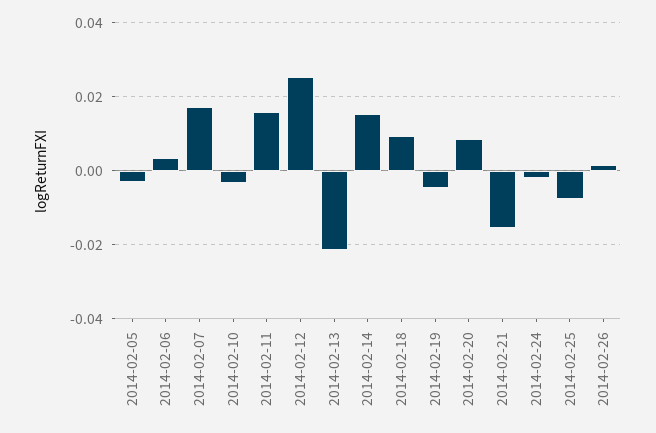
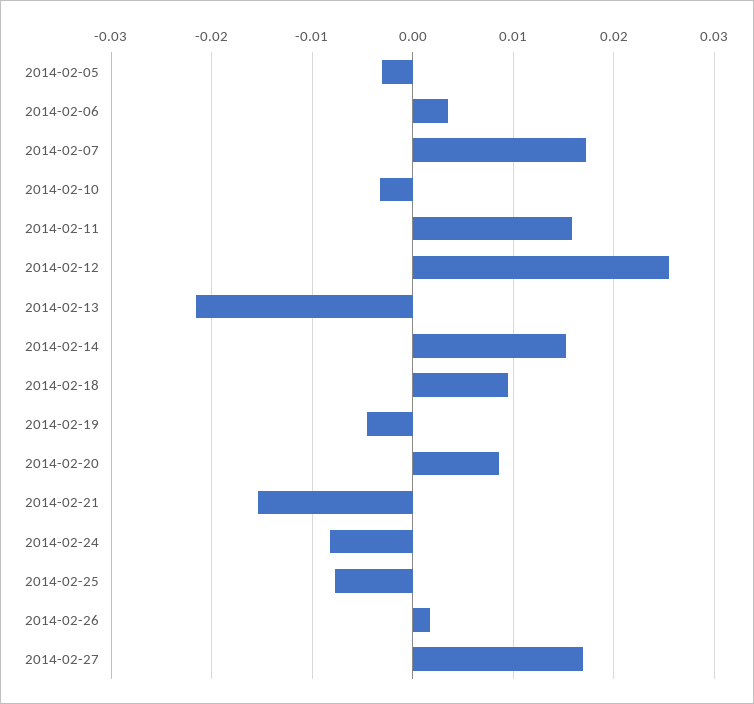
2014-02-24: -0.002 -> -0.008
2014-02-27: none -> 0.017

